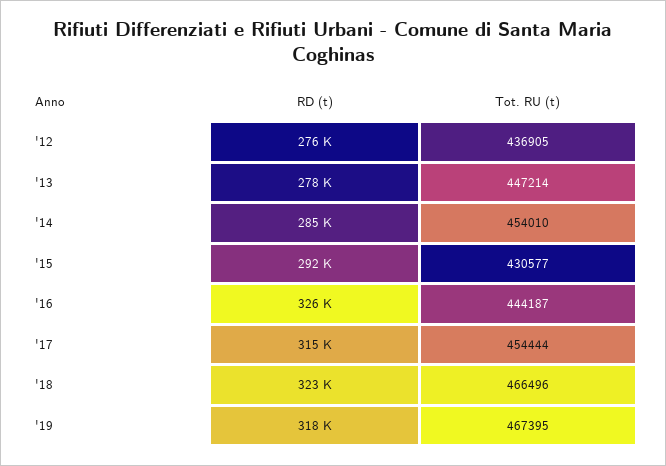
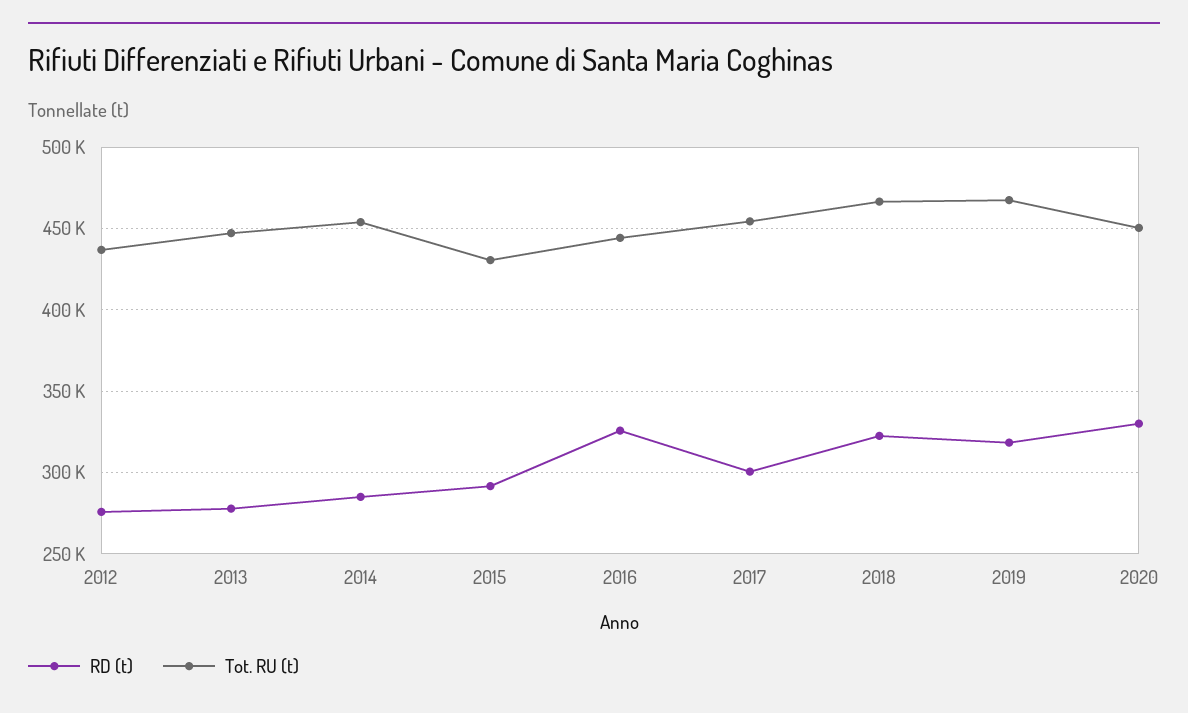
RD (t), '17: 315000 -> 300000
RD (t), 2020: none -> 330000
Tot. RU (t), 2020: none -> 450000

